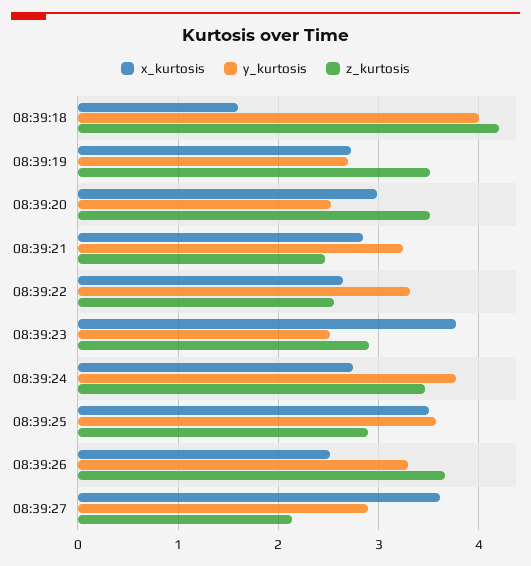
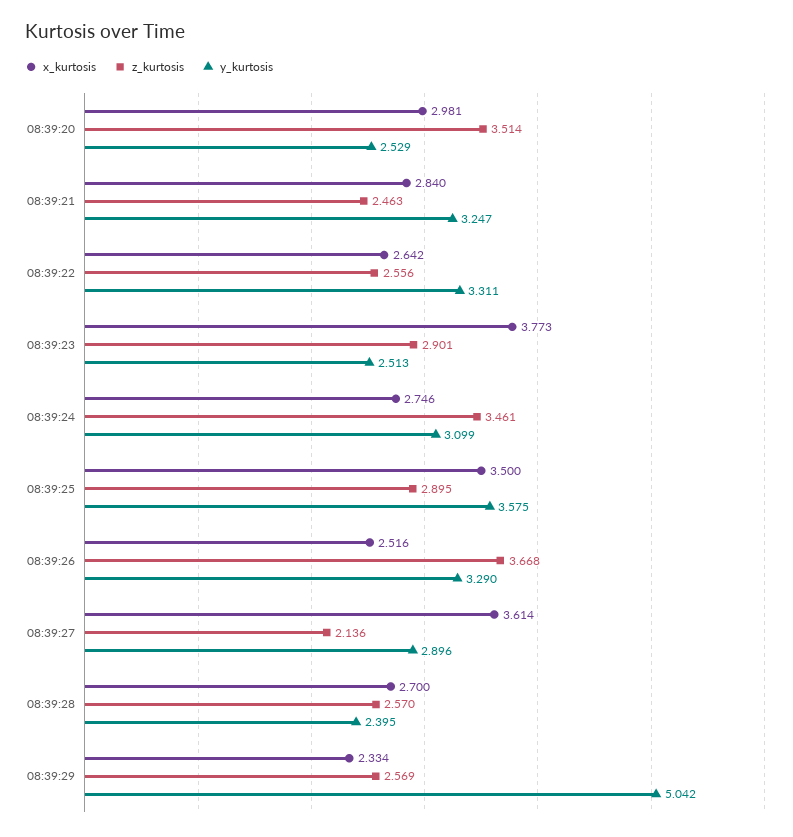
x_kurtosis, 08:39:18: 1.6 -> none
y_kurtosis, 08:39:18: 4 -> none
z_kurtosis, 08:39:18: 4.2 -> none
x_kurtosis, 08:39:19: 2.7 -> none
y_kurtosis, 08:39:19: 2.7 -> none
z_kurtosis, 08:39:19: 3.5 -> none
y_kurtosis, 08:39:24: 3.8 -> 3.099
x_kurtosis, 08:39:28: none -> 2.7
z_kurtosis, 08:39:28: none -> 2.57
y_kurtosis, 08:39:28: none -> 2.395
x_kurtosis, 08:39:29: none -> 2.334
z_kurtosis, 08:39:29: none -> 2.569
y_kurtosis, 08:39:29: none -> 5.042

